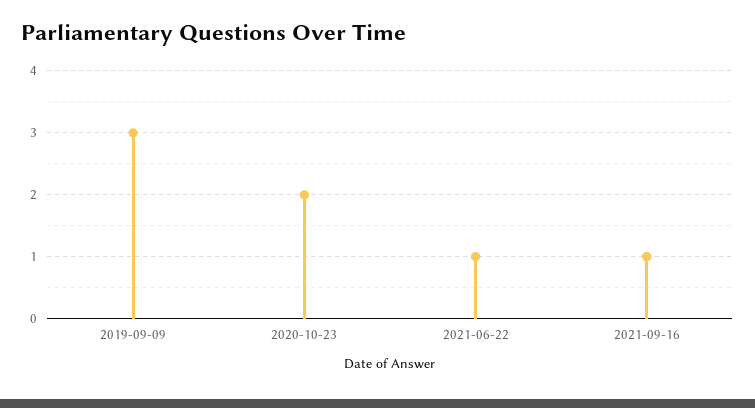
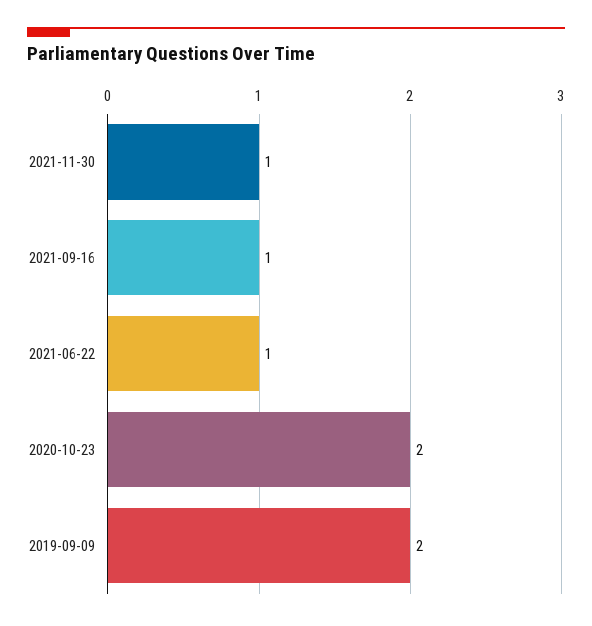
2019-09-09: 3 -> 2
2021-11-30: none -> 1

